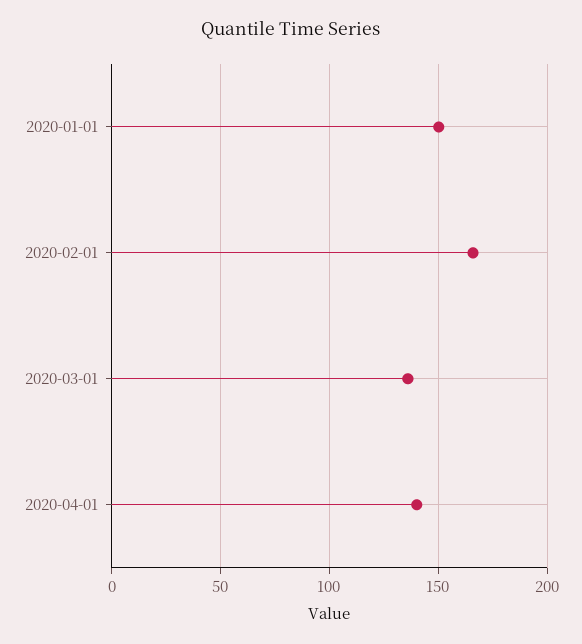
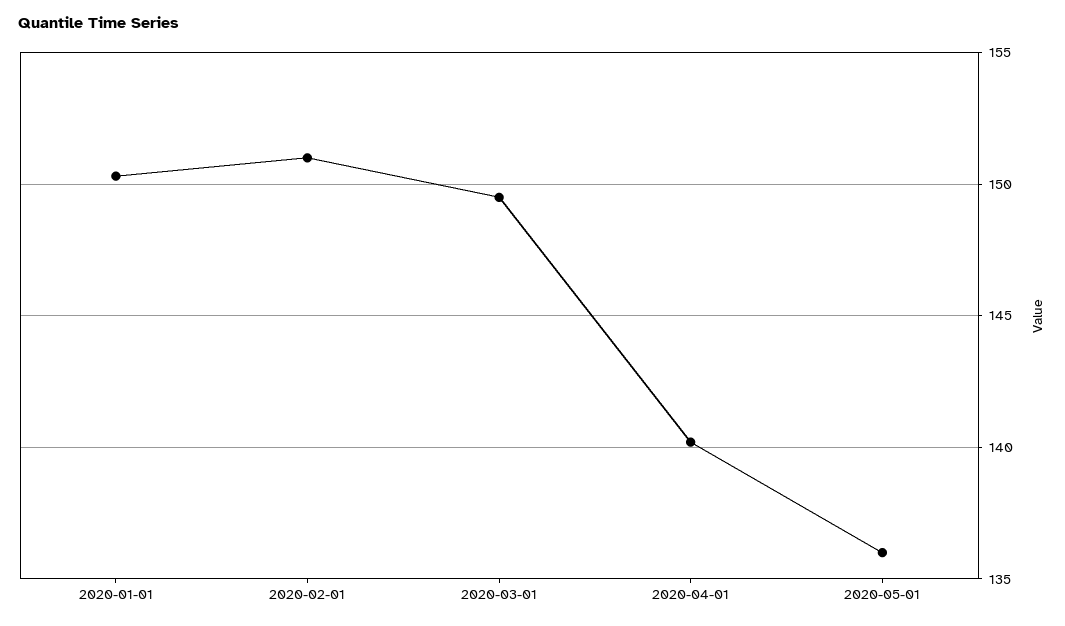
2020-02-01: 165 -> 151
2020-03-01: 135 -> 149.5
2020-05-01: none -> 136

